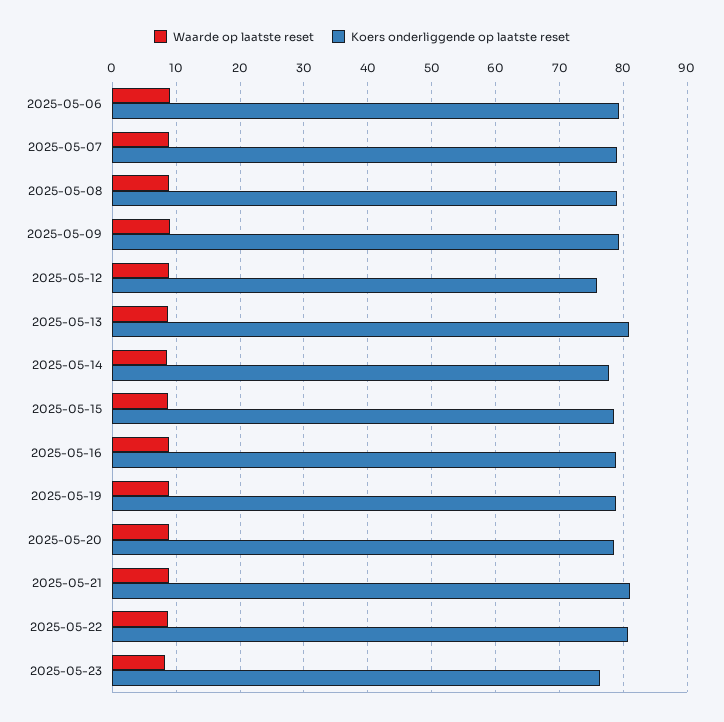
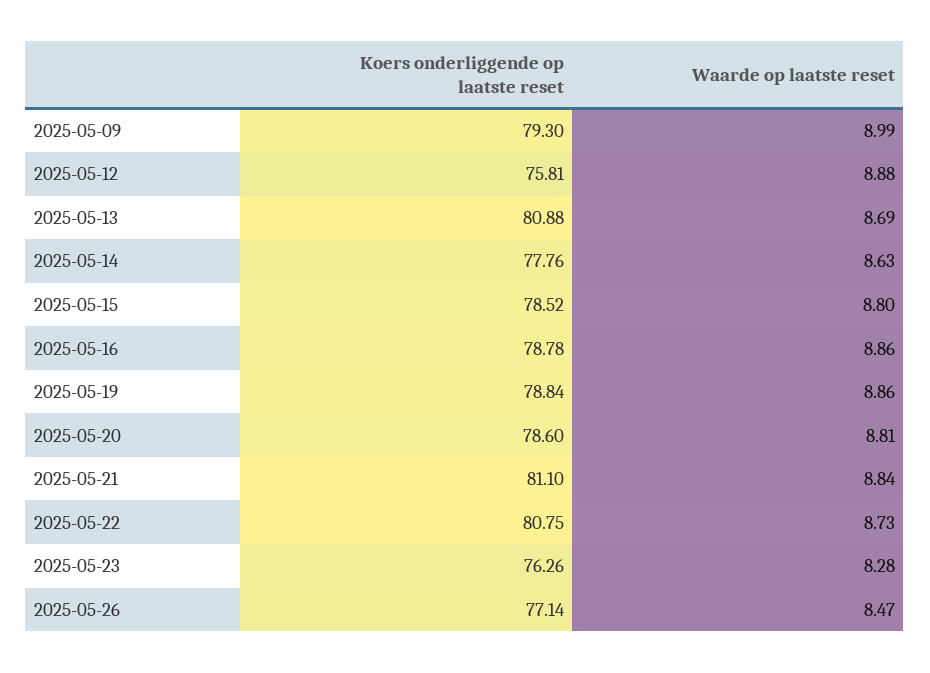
Waarde op laatste reset, 2025-05-06: 9 -> none
Koers onderliggende op laatste reset, 2025-05-06: 79 -> none
Waarde op laatste reset, 2025-05-07: 9 -> none
Koers onderliggende op laatste reset, 2025-05-07: 79 -> none
Waarde op laatste reset, 2025-05-08: 9 -> none
Koers onderliggende op laatste reset, 2025-05-08: 79 -> none
Koers onderliggende op laatste reset, 2025-05-26: none -> 77.14
Waarde op laatste reset, 2025-05-26: none -> 8.47

